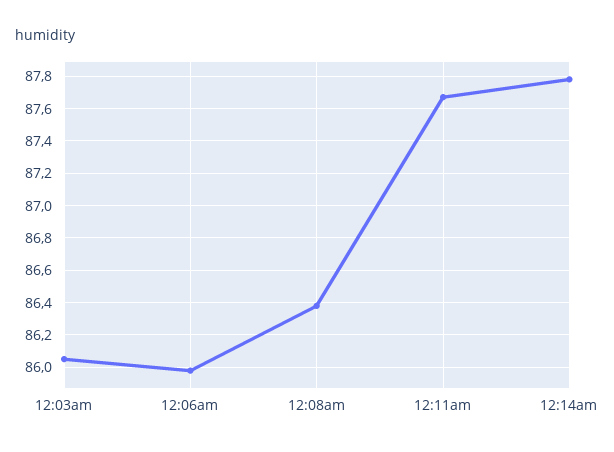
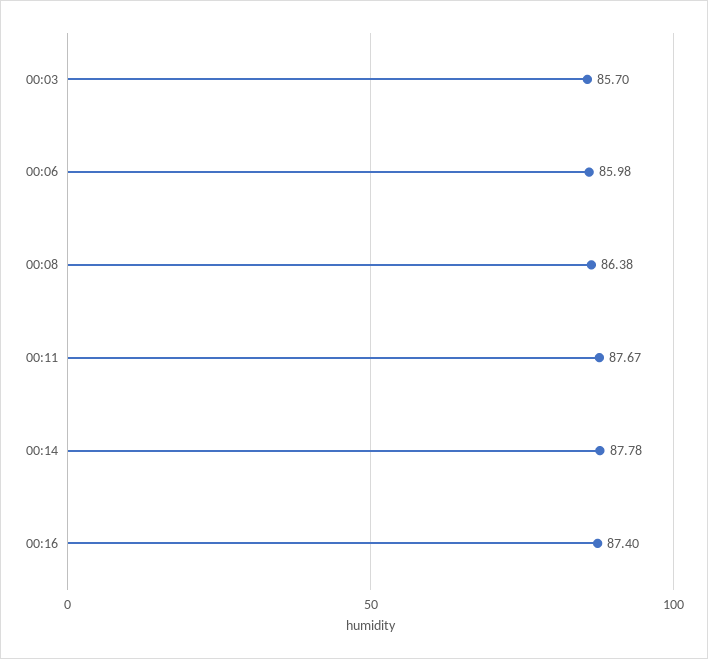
12:03am: 86.05 -> 85.7
00:16: none -> 87.4

